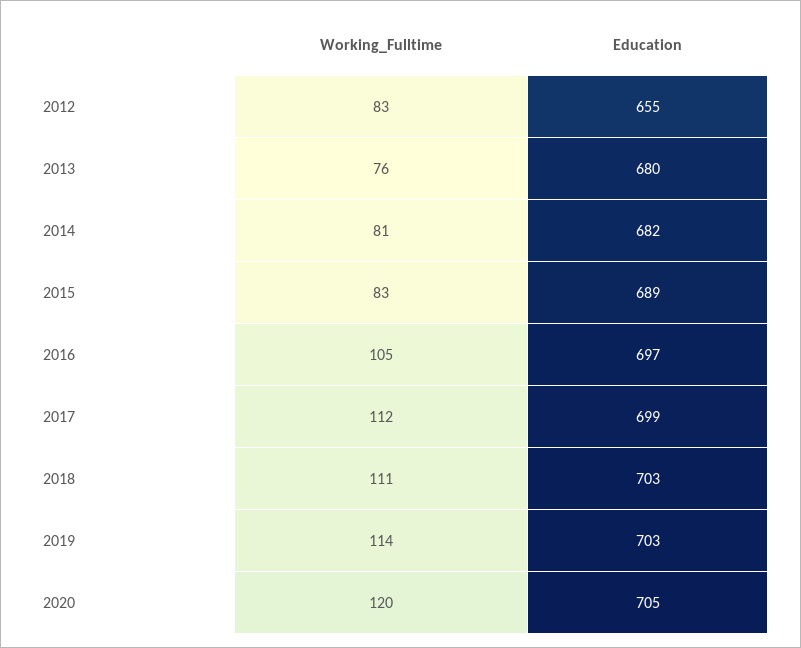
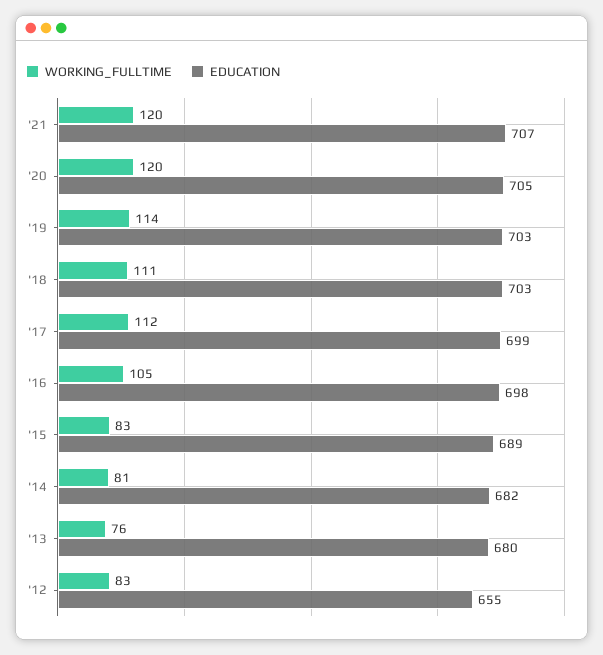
Education, 2016: 697 -> 698
Working_Fulltime, '21: none -> 120
Education, '21: none -> 707

